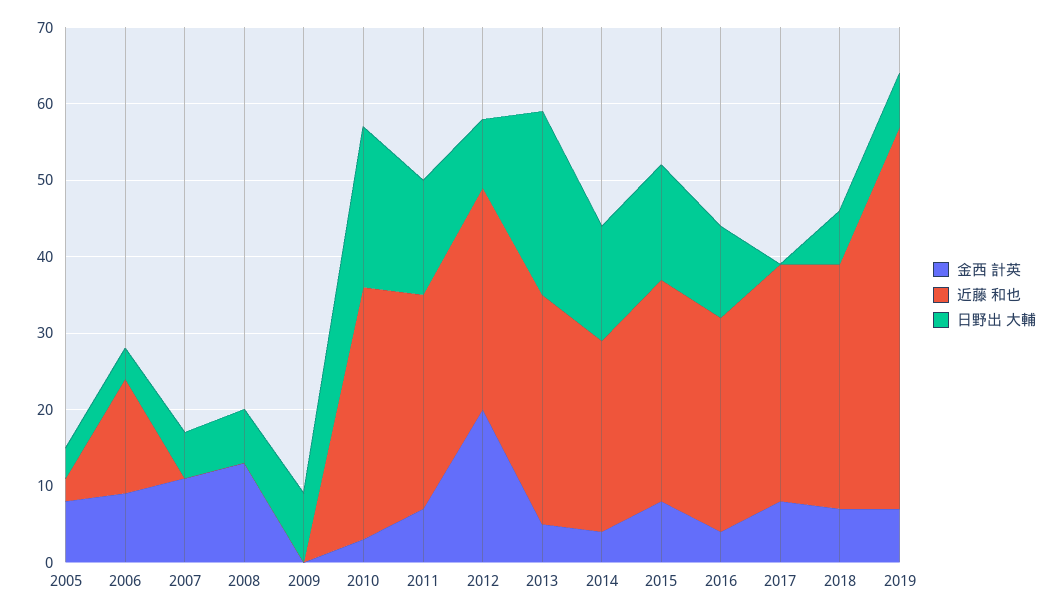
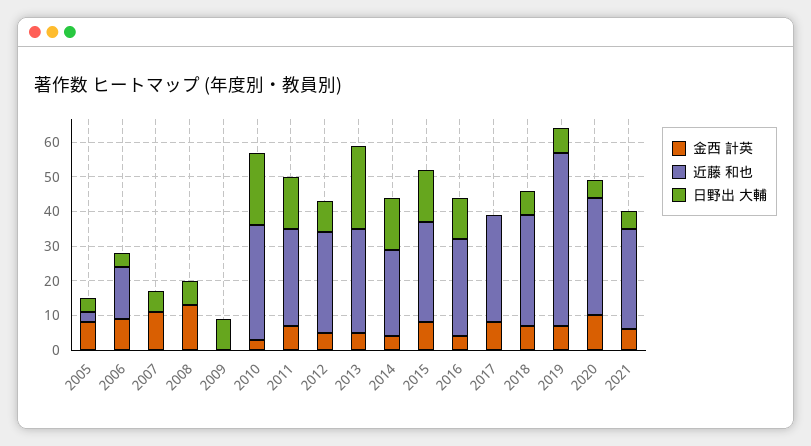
金西 計英, 2012: 20 -> 5
金西 計英, 2020: none -> 10
近藤 和也, 2020: none -> 35
日野出 大輔, 2020: none -> 5
金西 計英, 2021: none -> 5
近藤 和也, 2021: none -> 30
日野出 大輔, 2021: none -> 5

